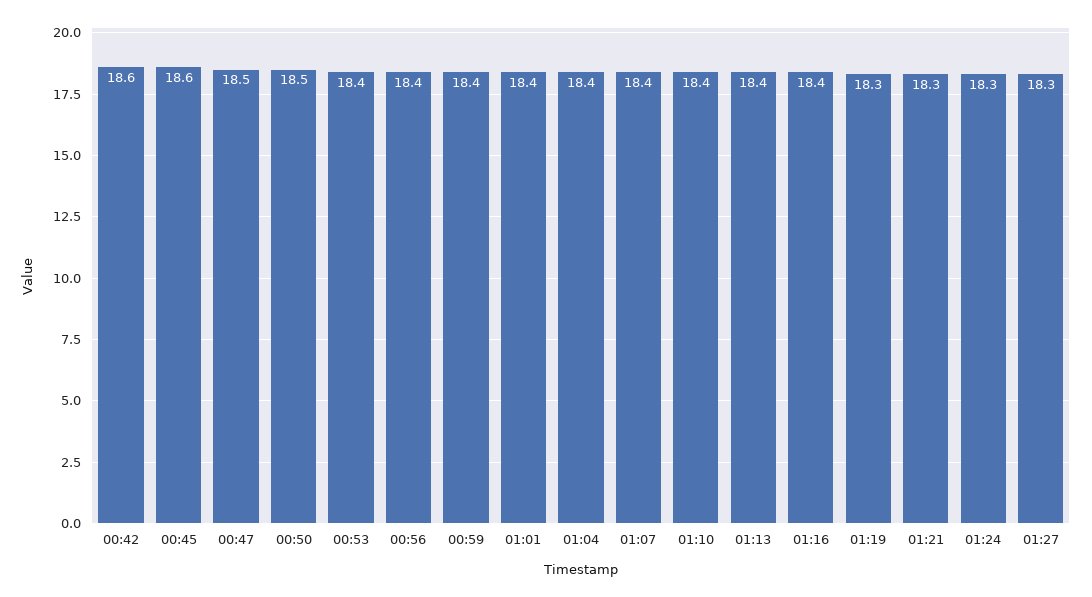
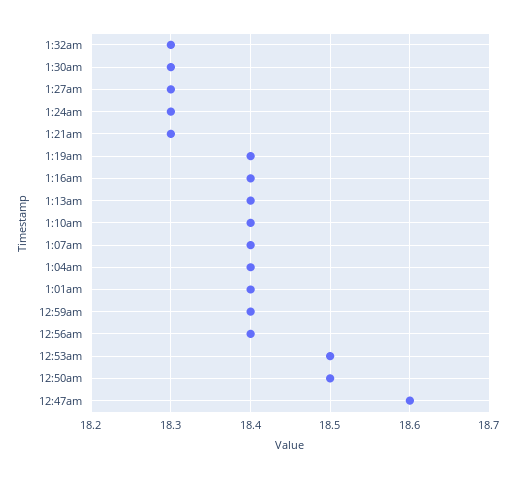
00:42: 18.6 -> none
00:45: 18.6 -> none
00:47: 18.5 -> 18.6
00:53: 18.4 -> 18.5
01:19: 18.3 -> 18.4
1:32am: none -> 18.3
1:30am: none -> 18.3

